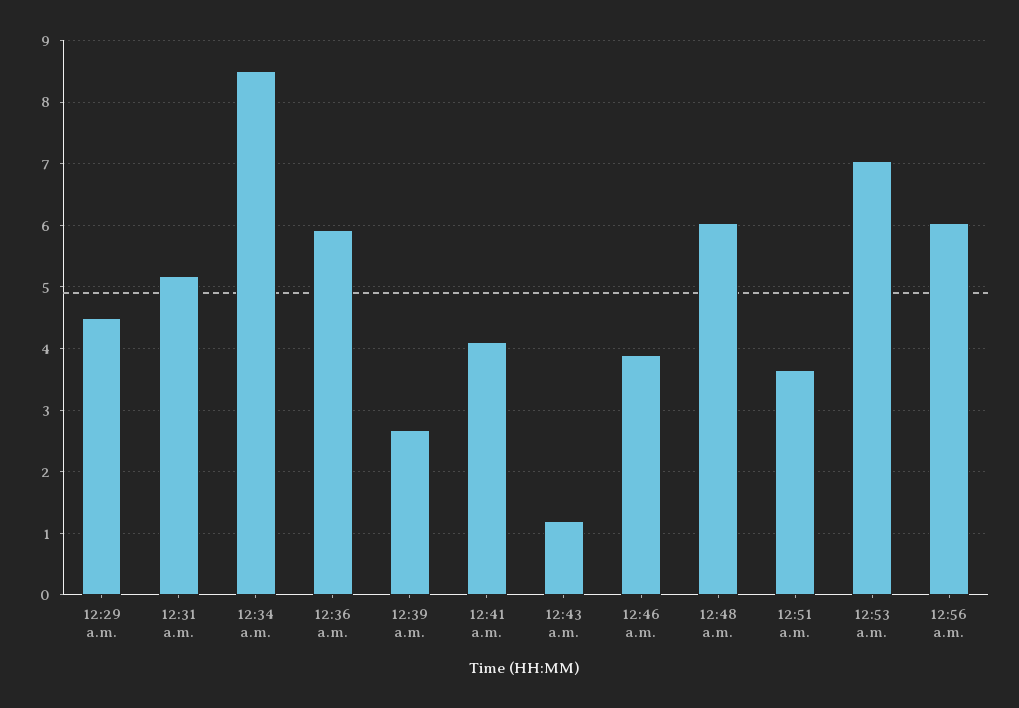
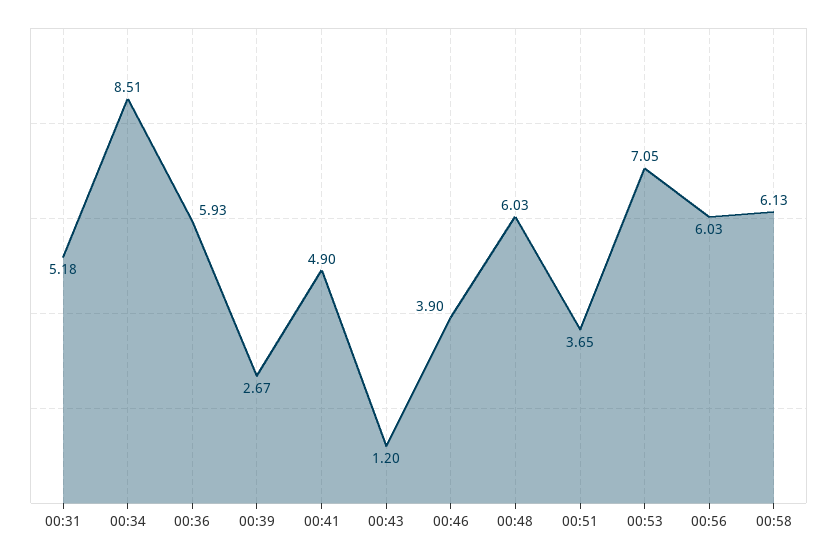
12:29 a.m.: 4.5 -> none
12:41 a.m.: 4.1 -> 4.9
00:58: none -> 6.13

